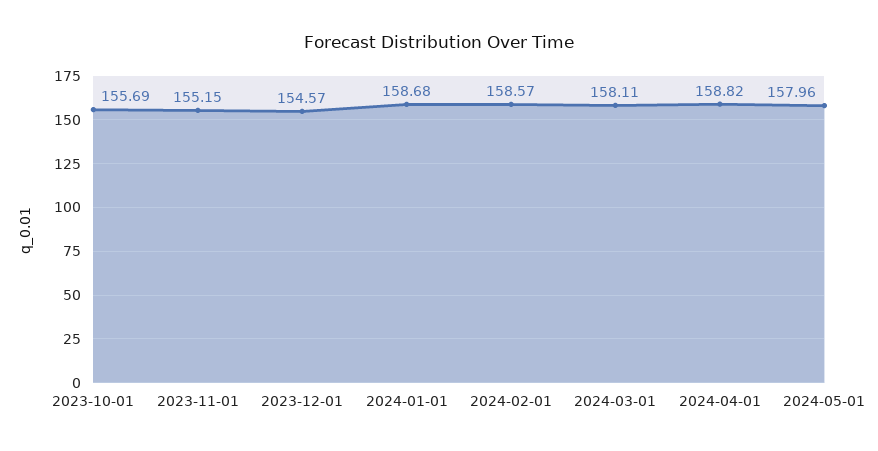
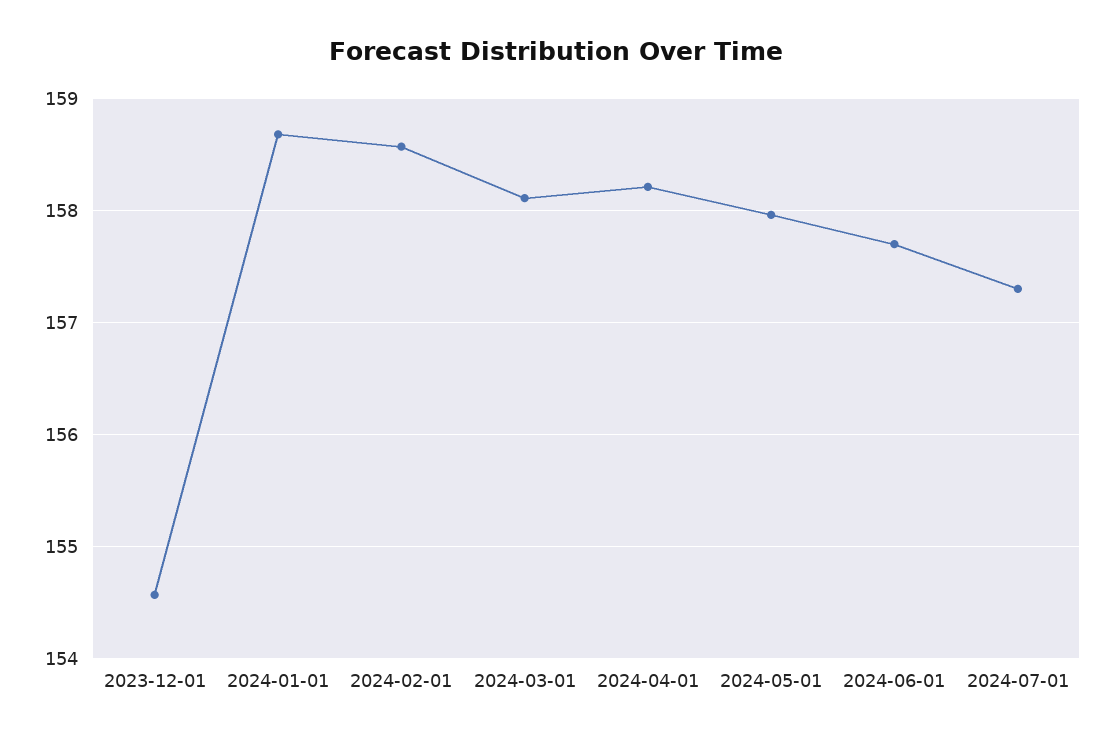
2023-10-01: 155.69 -> none
2023-11-01: 155.15 -> none
2024-04-01: 158.82 -> 158.2
2024-06-01: none -> 157.7
2024-07-01: none -> 157.3

